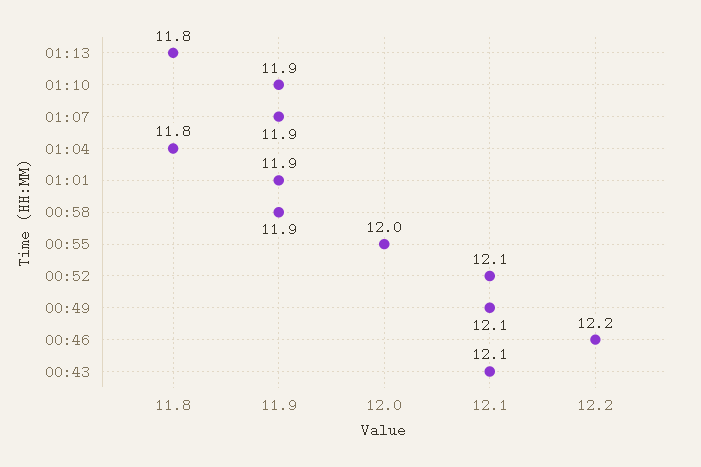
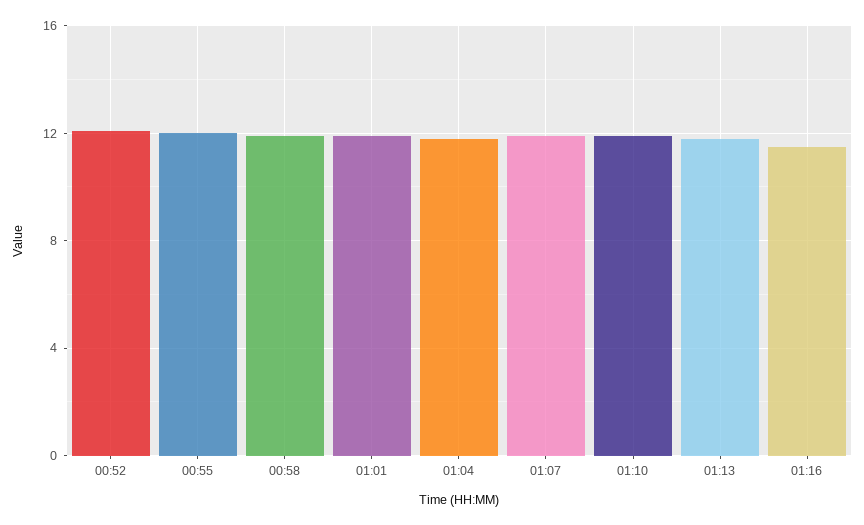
00:49: 12.1 -> none
00:46: 12.2 -> none
00:43: 12.1 -> none
01:16: none -> 11.5

